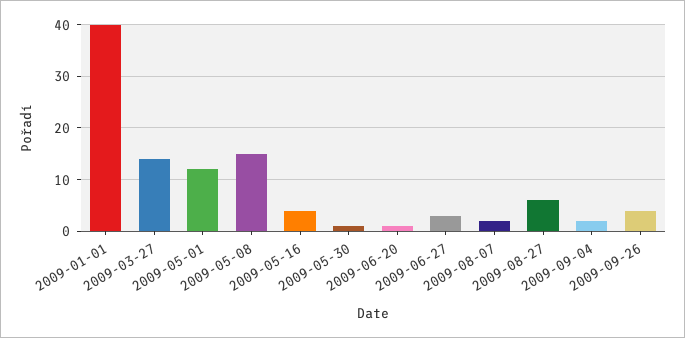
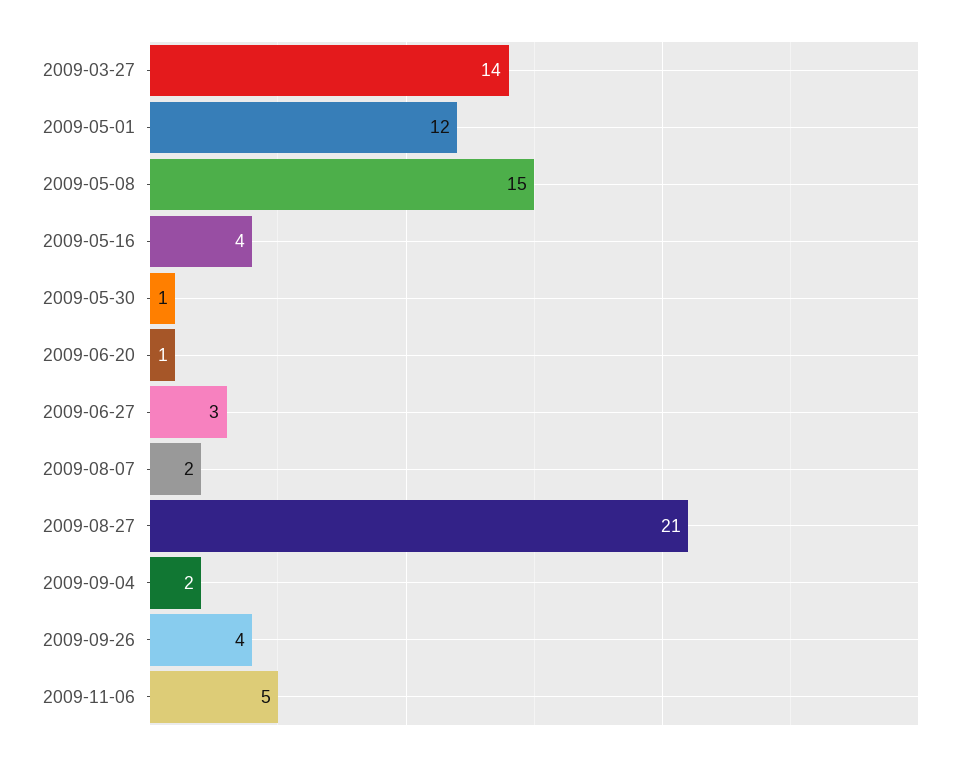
2009-01-01: 40 -> none
2009-08-27: 5 -> 21
2009-11-06: none -> 5

